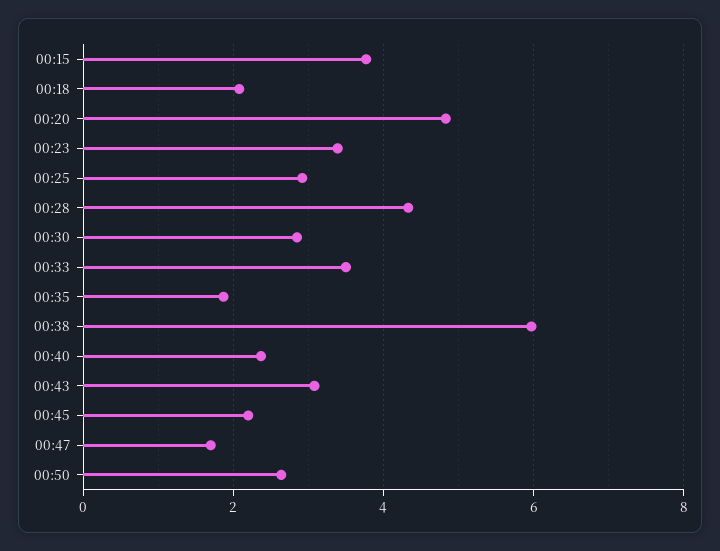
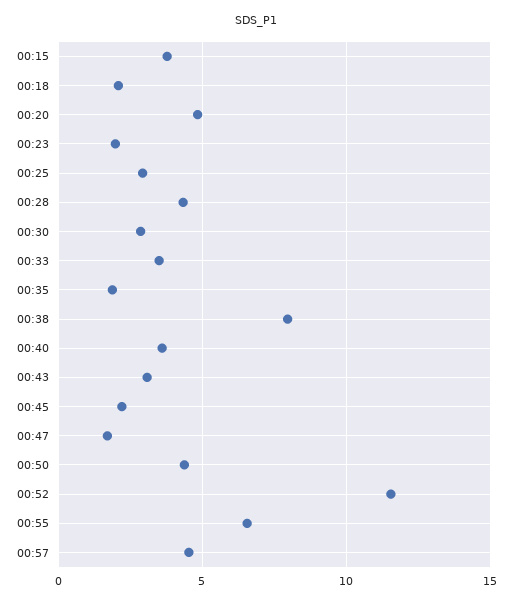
00:23: 3.4 -> 2
00:38: 6 -> 8
00:40: 2.4 -> 3.5
00:50: 2.6 -> 4.5
00:52: none -> 11.5
00:55: none -> 6.5
00:57: none -> 4.5

